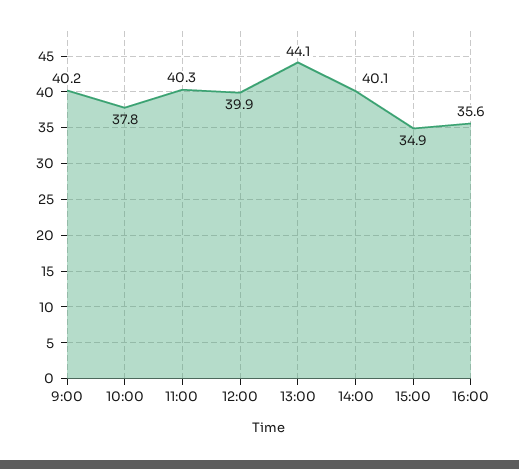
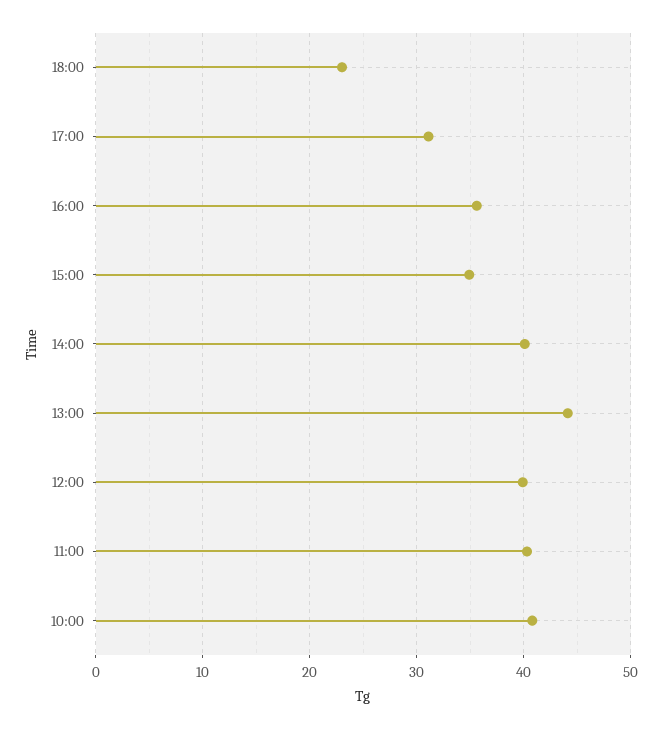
9:00: 40.2 -> none
10:00: 37.8 -> 41
18:00: none -> 23
17:00: none -> 31

